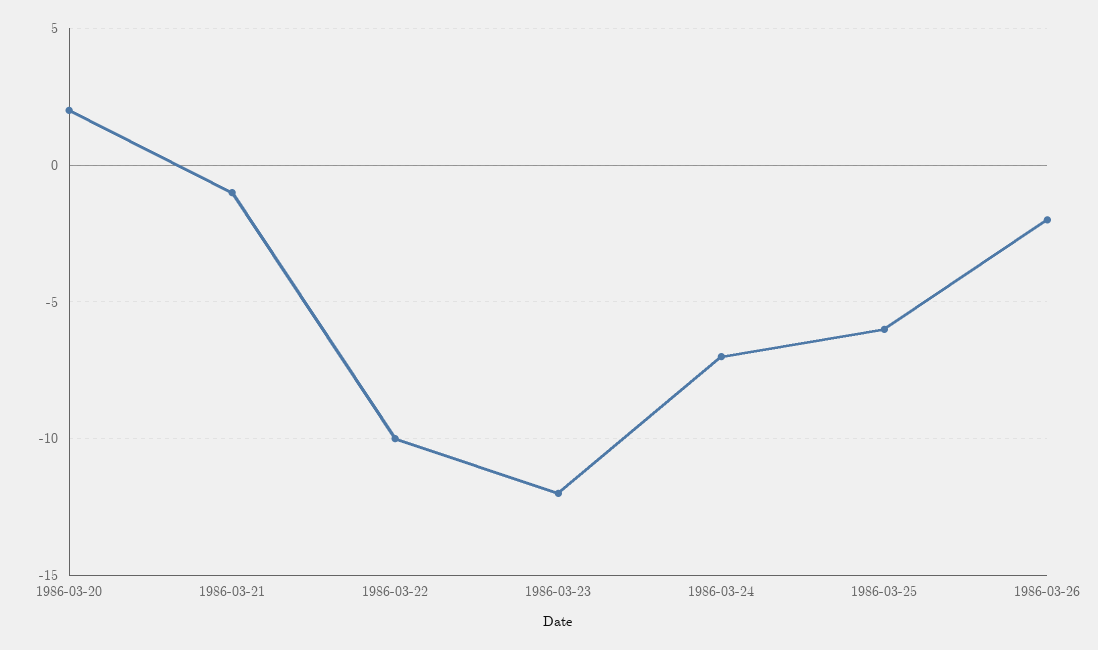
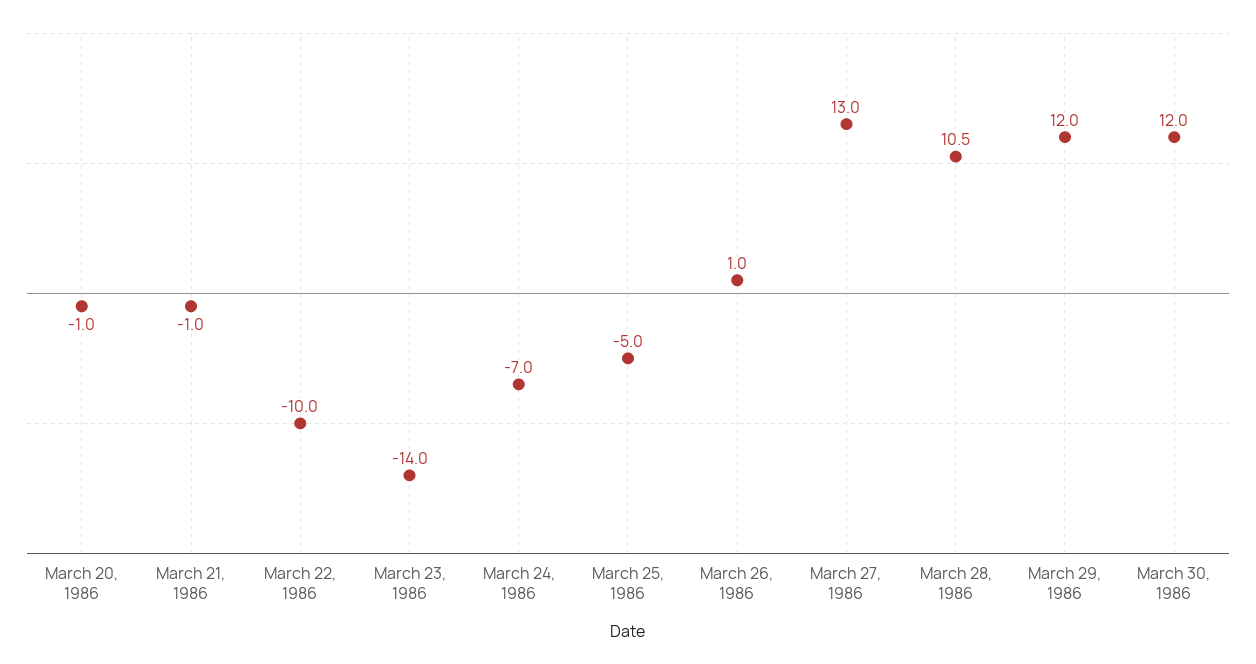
1986-03-20: 2 -> -1
1986-03-23: -12 -> -14
1986-03-25: -6 -> -5
1986-03-26: -2 -> 1
March 27, 1986: none -> 13
March 28, 1986: none -> 10.5
March 29, 1986: none -> 12
March 30, 1986: none -> 12

